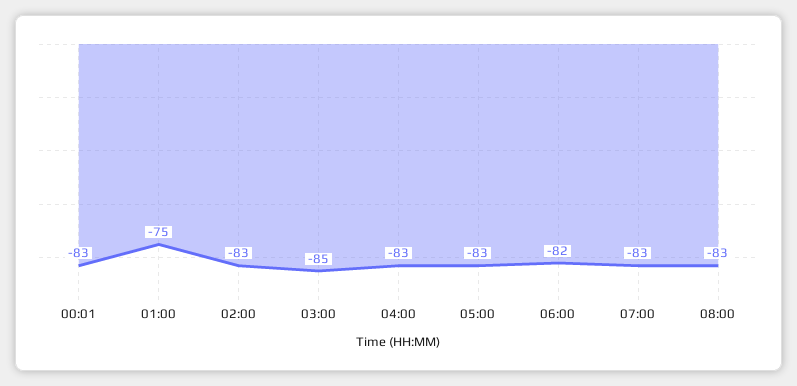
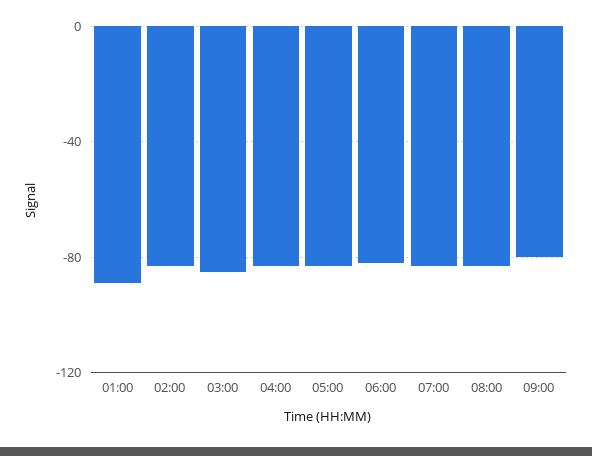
00:01: -83 -> none
01:00: -75 -> -90
09:00: none -> -80

